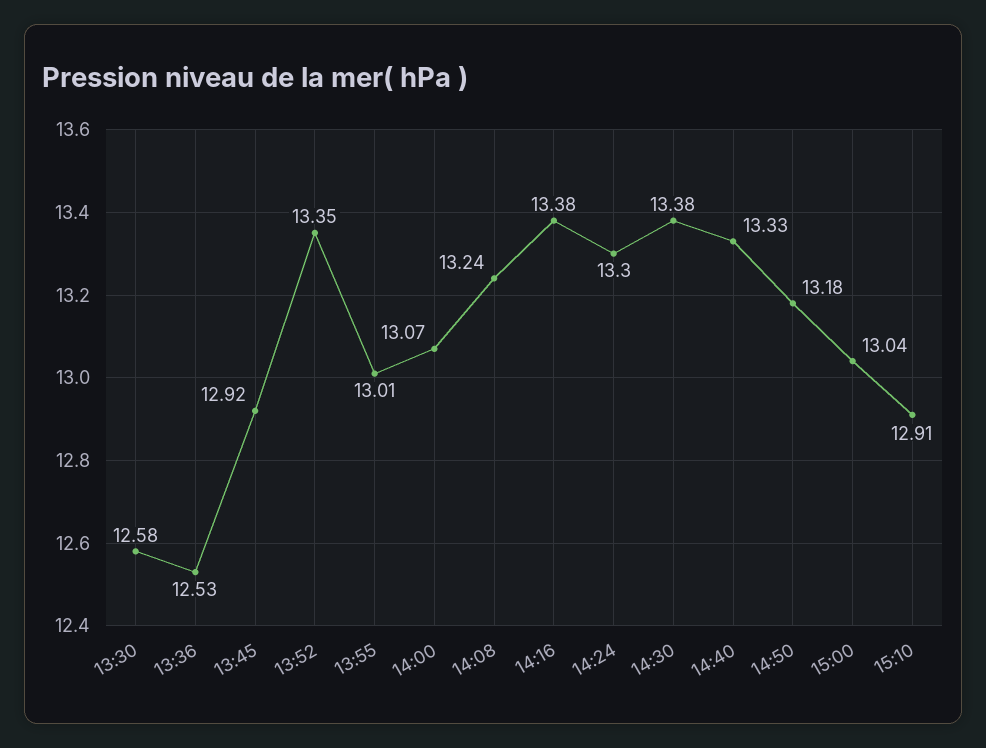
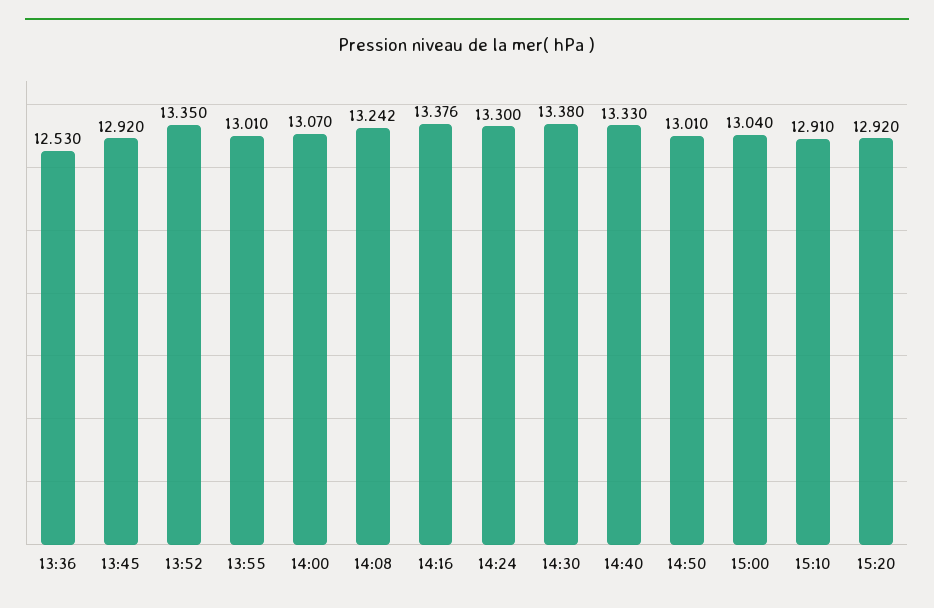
13:30: 12.58 -> none
14:50: 13.18 -> 13.01
15:20: none -> 12.92

